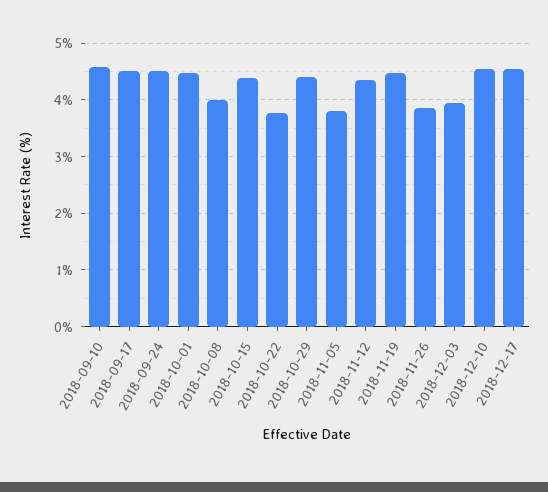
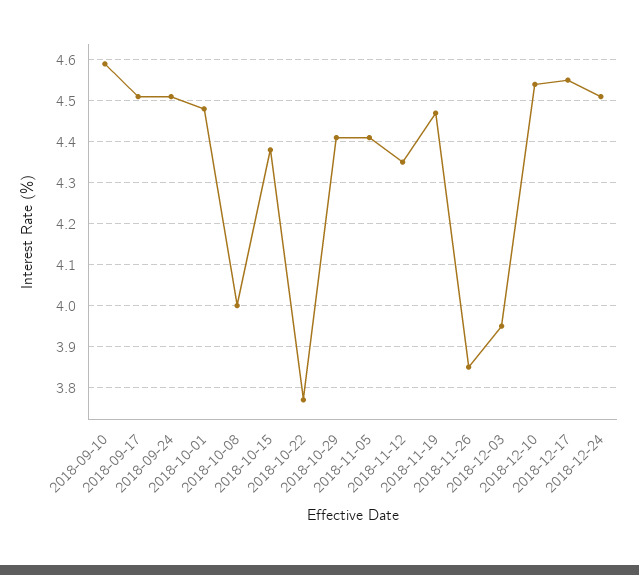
2018-11-05: 3.8 -> 4.4
2018-12-24: none -> 4.5

